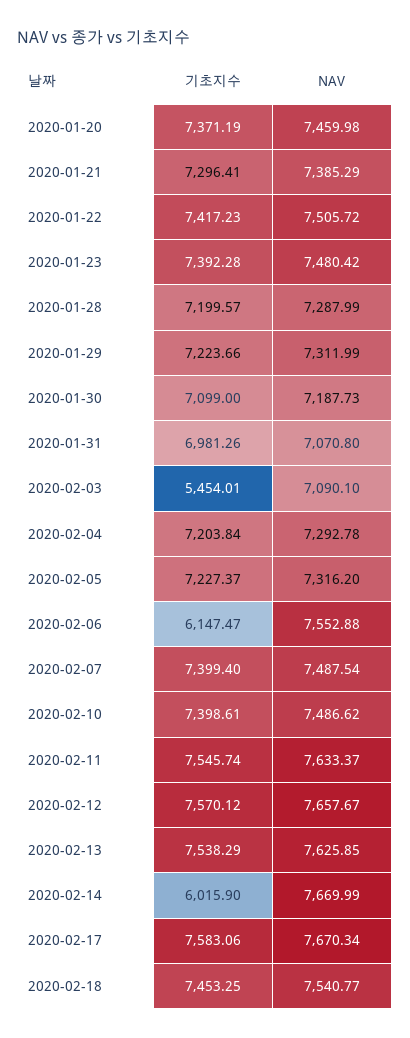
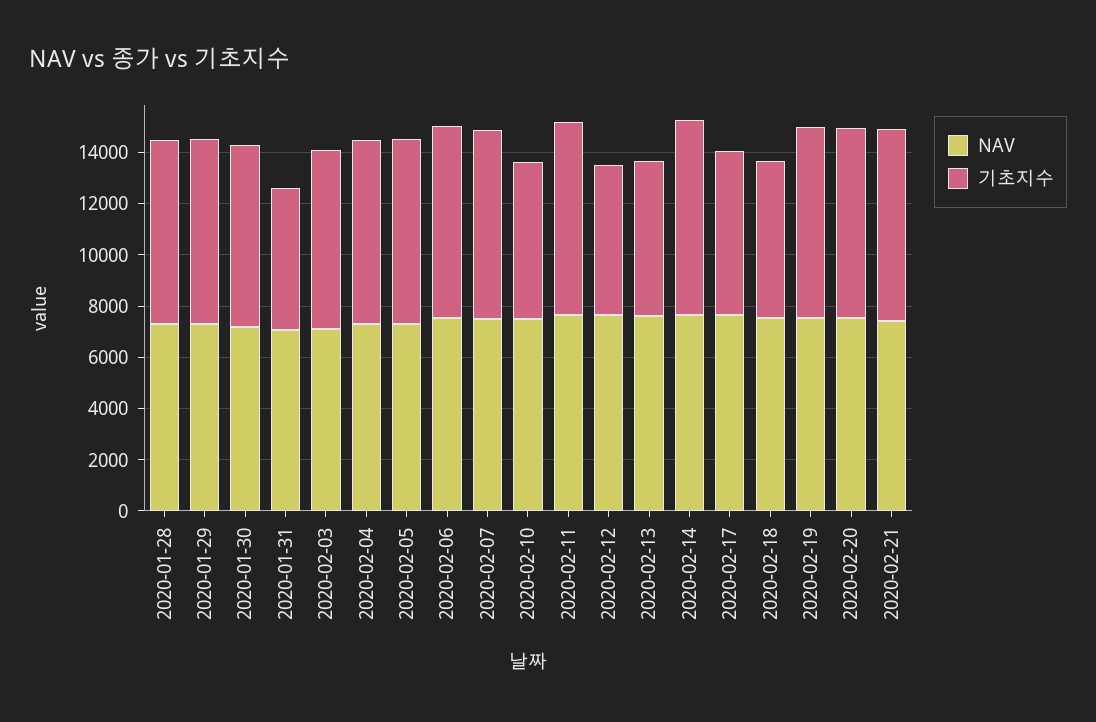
기초지수, 2020-01-20: 7371.19 -> none
NAV, 2020-01-20: 7459.98 -> none
기초지수, 2020-01-21: 7296.41 -> none
NAV, 2020-01-21: 7385.29 -> none
기초지수, 2020-01-22: 7417.23 -> none
NAV, 2020-01-22: 7505.72 -> none
기초지수, 2020-01-23: 7392.28 -> none
NAV, 2020-01-23: 7480.42 -> none
기초지수, 2020-01-31: 6981.26 -> 5500
기초지수, 2020-02-03: 5454.01 -> 7000
기초지수, 2020-02-06: 6147.47 -> 7500
기초지수, 2020-02-10: 7398.61 -> 6000
기초지수, 2020-02-12: 7570.12 -> 6000
기초지수, 2020-02-13: 7538.29 -> 6000
기초지수, 2020-02-14: 6015.9 -> 7500
기초지수, 2020-02-17: 7583.06 -> 6500
기초지수, 2020-02-18: 7453.25 -> 6000
NAV, 2020-02-19: none -> 7500
기초지수, 2020-02-19: none -> 7500
NAV, 2020-02-20: none -> 7500
기초지수, 2020-02-20: none -> 7500
NAV, 2020-02-21: none -> 7500
기초지수, 2020-02-21: none -> 7500

